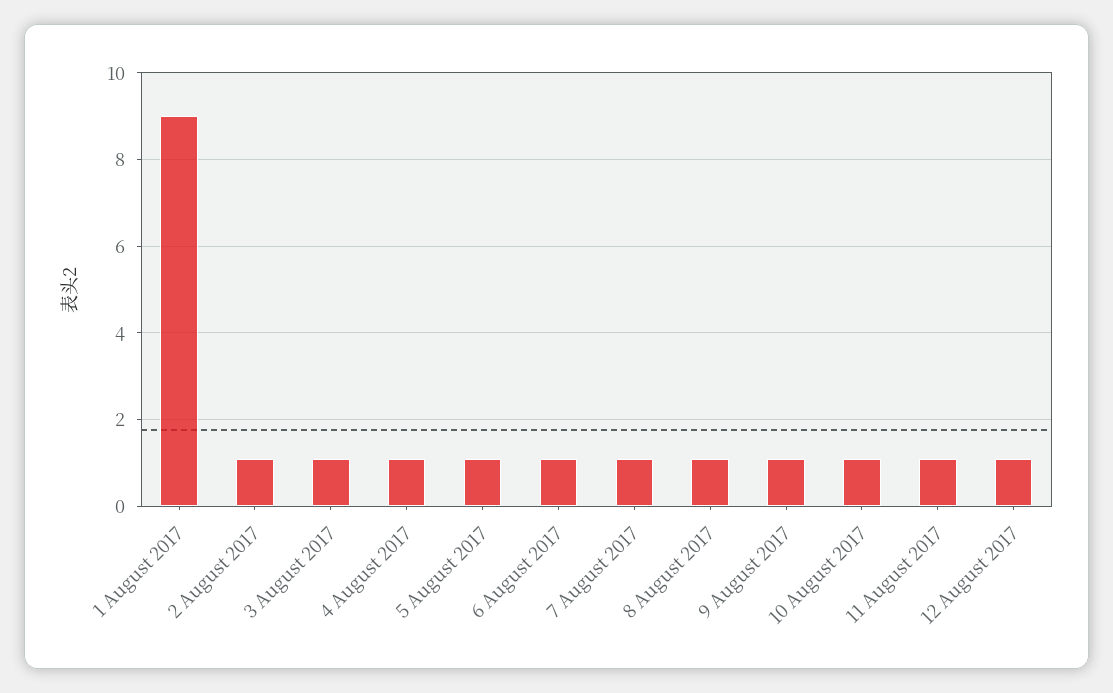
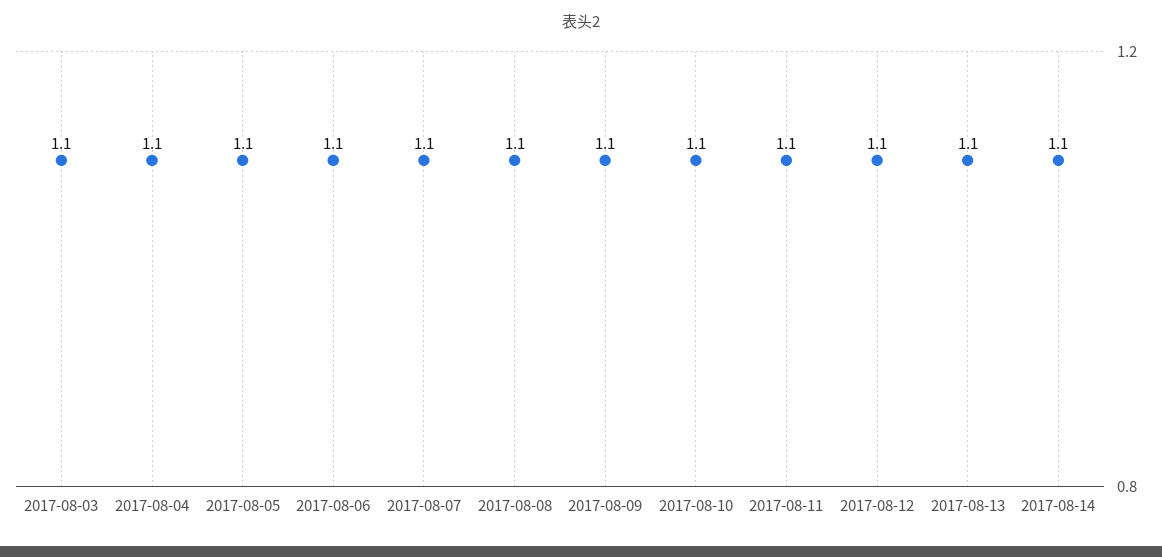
1 August 2017: 9 -> none
2 August 2017: 1 -> none
2017-08-13: none -> 1.1
2017-08-14: none -> 1.1

